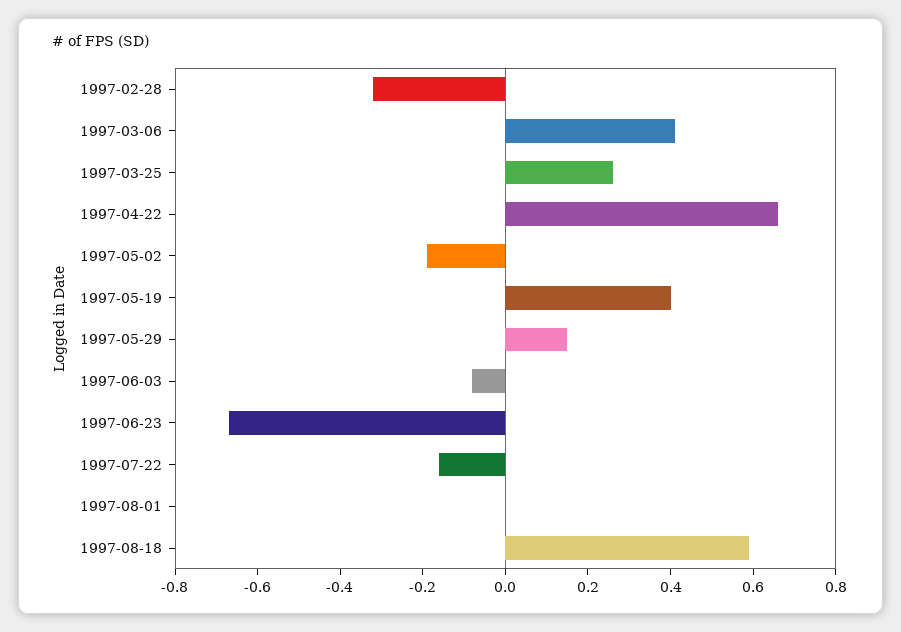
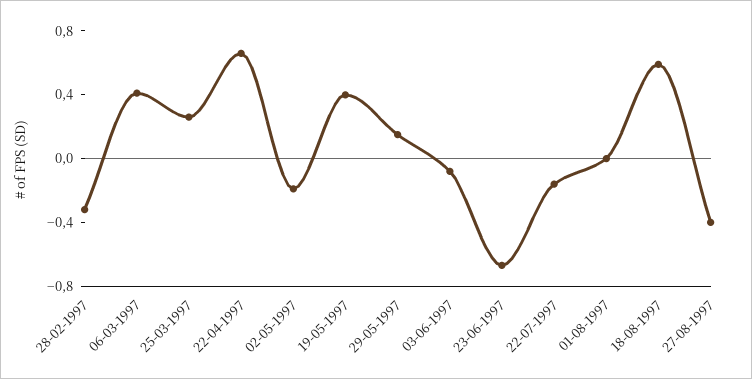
27-08-1997: none -> -0.4

